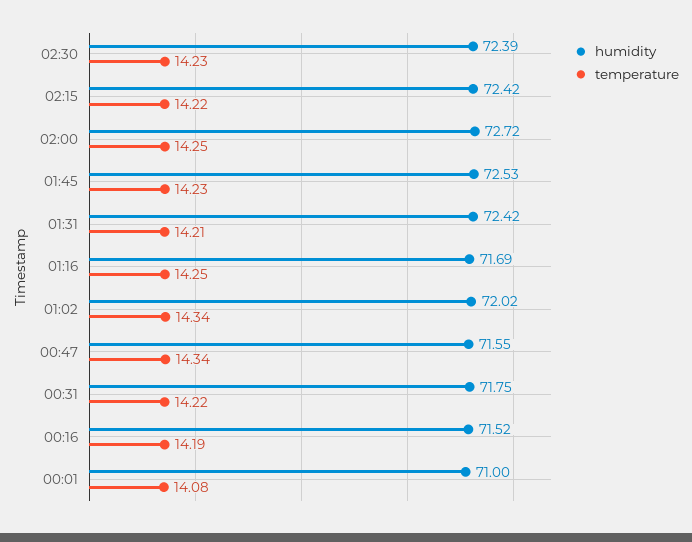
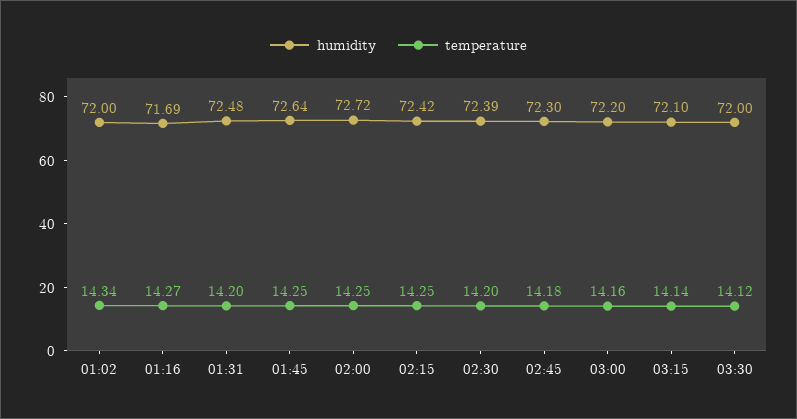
temperature, 02:30: 14.23 -> 14.2
temperature, 02:15: 14.22 -> 14.25
humidity, 01:45: 72.53 -> 72.64
temperature, 01:45: 14.23 -> 14.25
humidity, 01:31: 72.42 -> 72.48
temperature, 01:31: 14.21 -> 14.2
temperature, 01:16: 14.25 -> 14.27
humidity, 01:02: 72.02 -> 72
humidity, 00:47: 71.55 -> none
temperature, 00:47: 14.34 -> none
humidity, 00:31: 71.75 -> none
temperature, 00:31: 14.22 -> none
humidity, 00:16: 71.52 -> none
temperature, 00:16: 14.19 -> none
humidity, 00:01: 71 -> none
temperature, 00:01: 14.08 -> none
humidity, 02:45: none -> 72.3
temperature, 02:45: none -> 14.18
humidity, 03:00: none -> 72.2
temperature, 03:00: none -> 14.16
humidity, 03:15: none -> 72.1
temperature, 03:15: none -> 14.14
humidity, 03:30: none -> 72
temperature, 03:30: none -> 14.12

